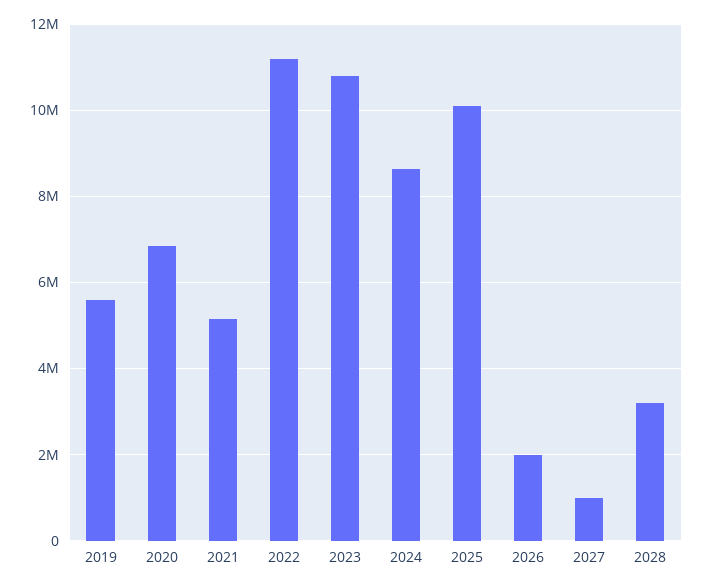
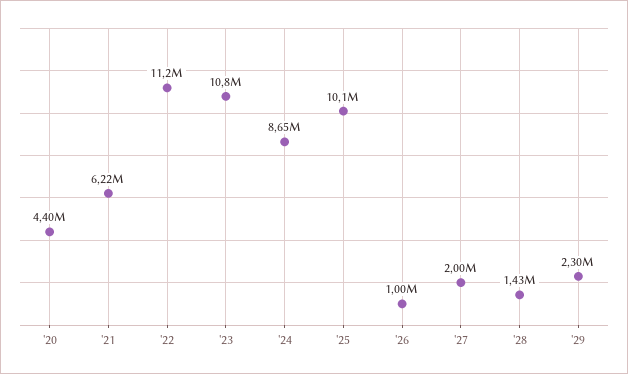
2019: 5600000 -> none
2020: 6800000 -> 4400000
2021: 5200000 -> 6220000
2026: 2000000 -> 1000000
2027: 1000000 -> 2000000
2028: 3200000 -> 1430000
'29: none -> 2300000

